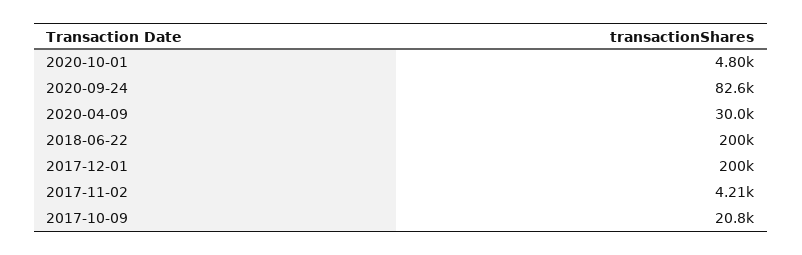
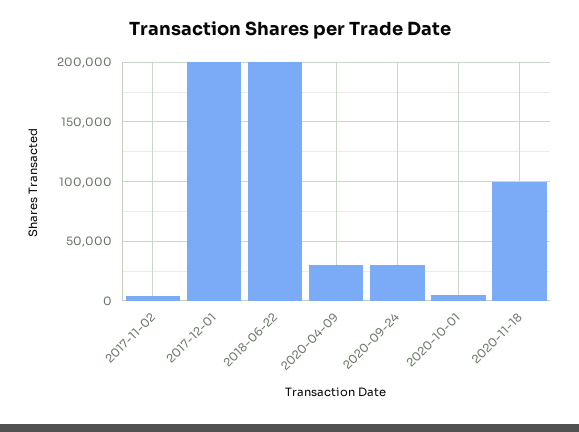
2020-09-24: 82600 -> 30000
2017-10-09: 20800 -> none
2020-11-18: none -> 100000

